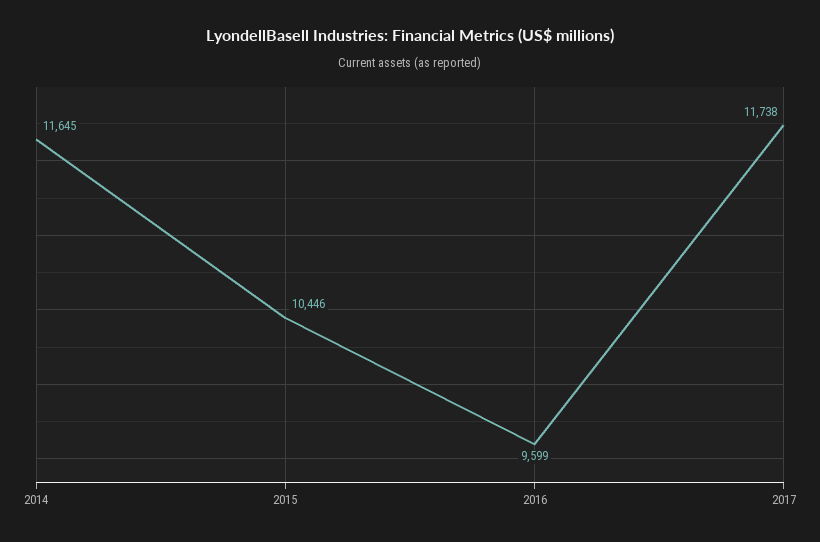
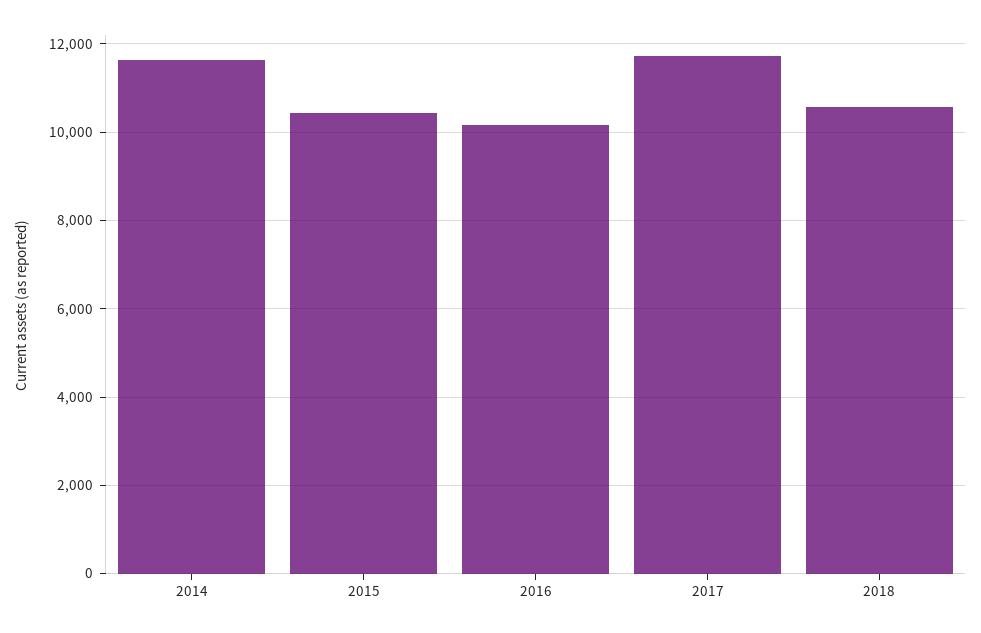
2016: 9599 -> 10200
2018: none -> 10600

